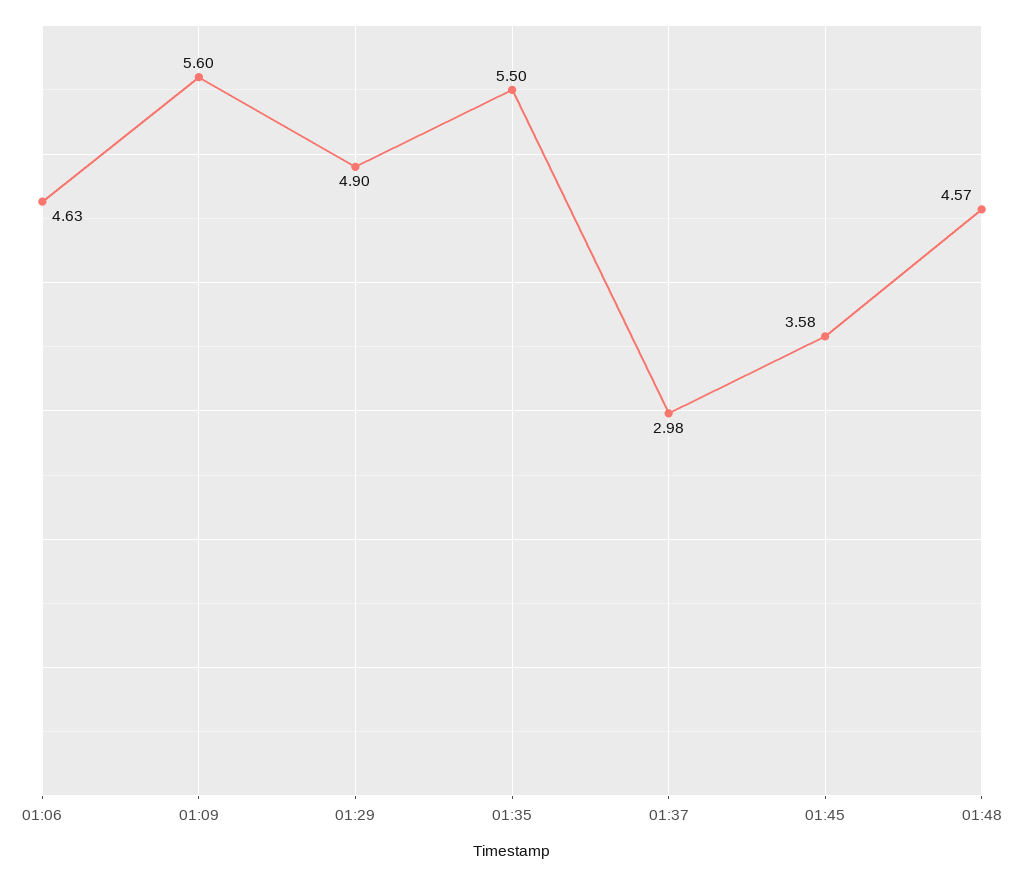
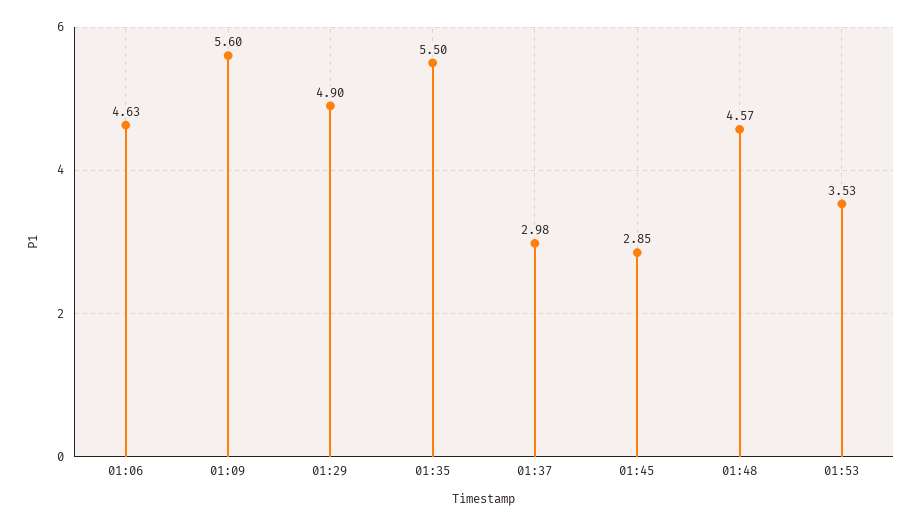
01:45: 3.58 -> 2.85
01:53: none -> 3.53

